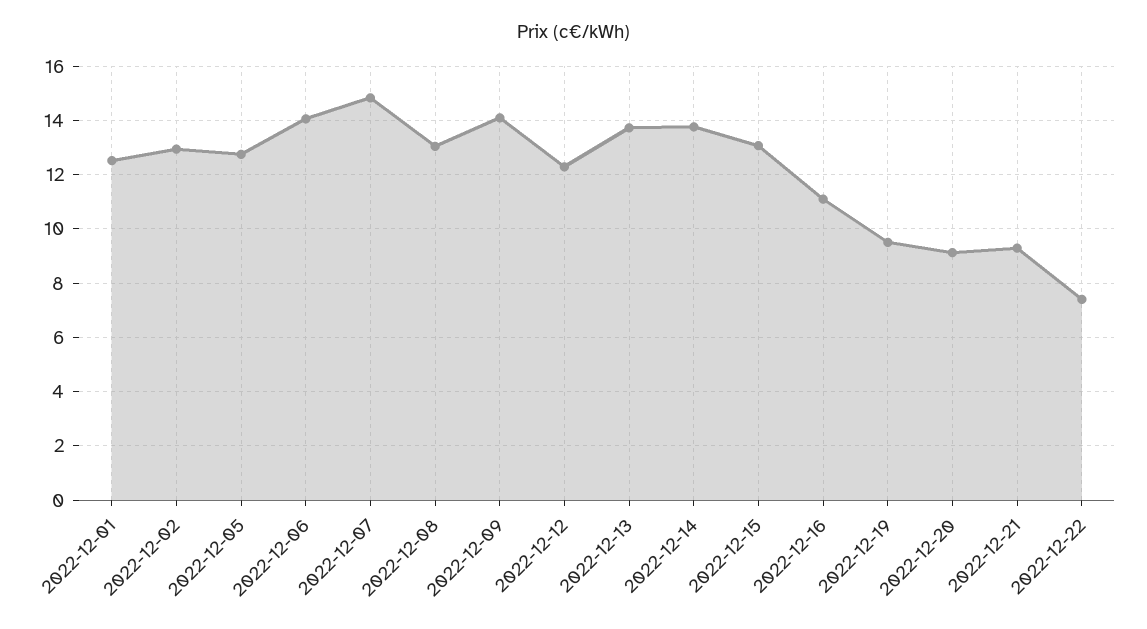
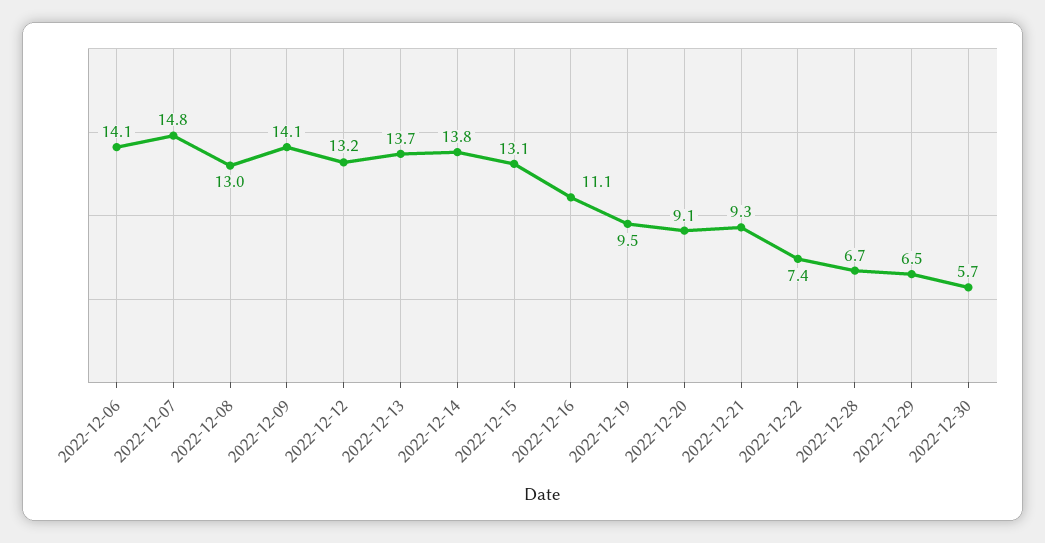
2022-12-01: 12.5 -> none
2022-12-02: 13 -> none
2022-12-05: 12.75 -> none
2022-12-12: 12.25 -> 13.2
2022-12-28: none -> 6.7
2022-12-29: none -> 6.5
2022-12-30: none -> 5.7

